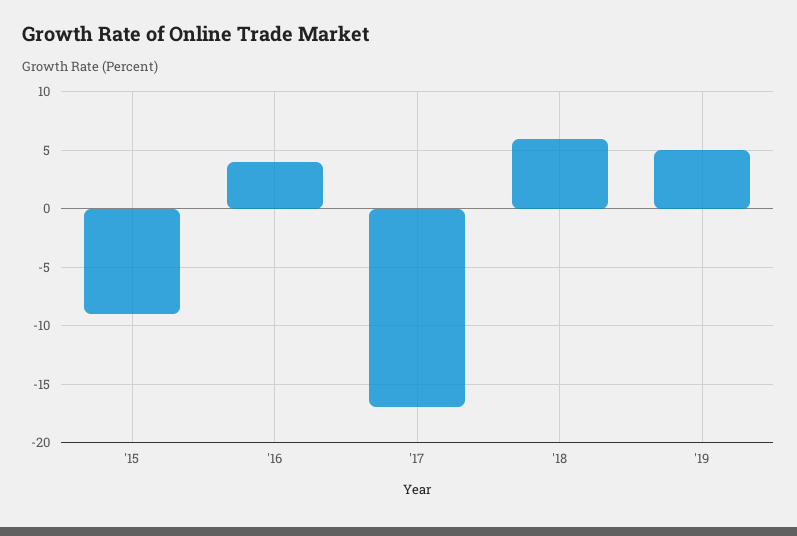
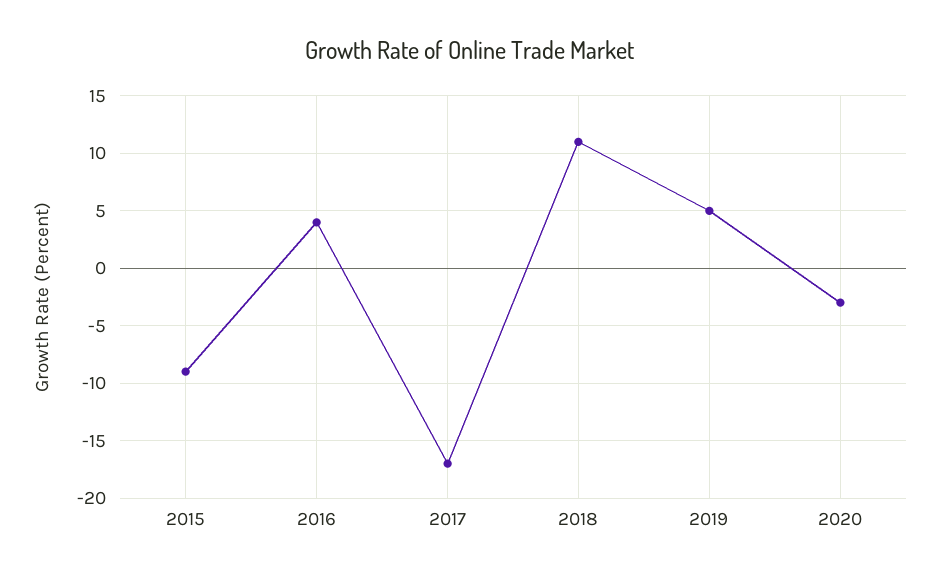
'18: 6 -> 11
2020: none -> -3

